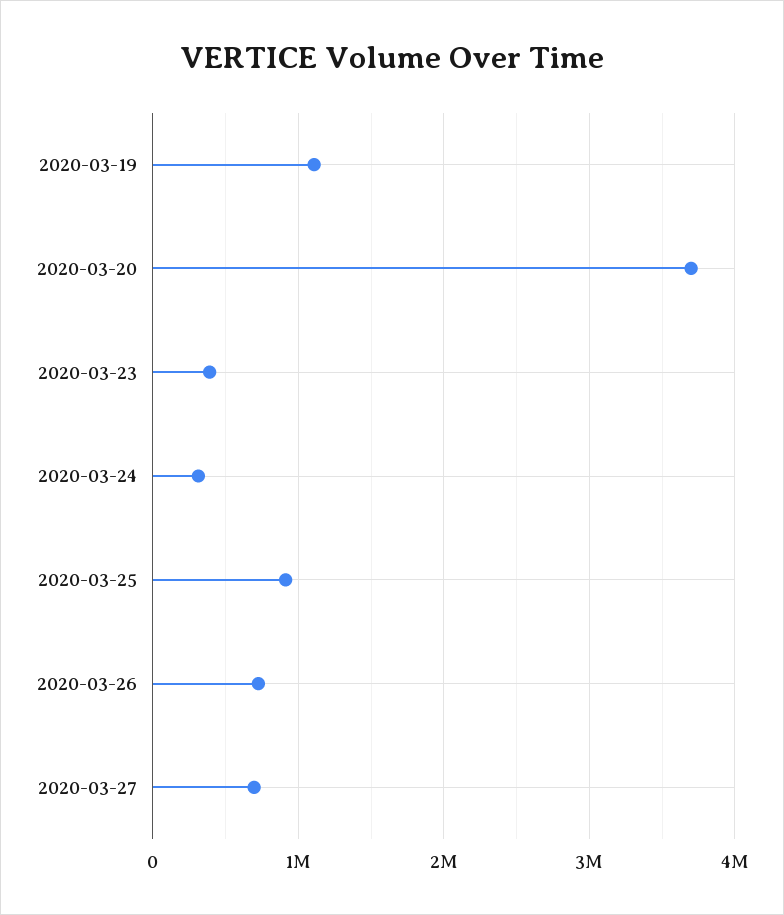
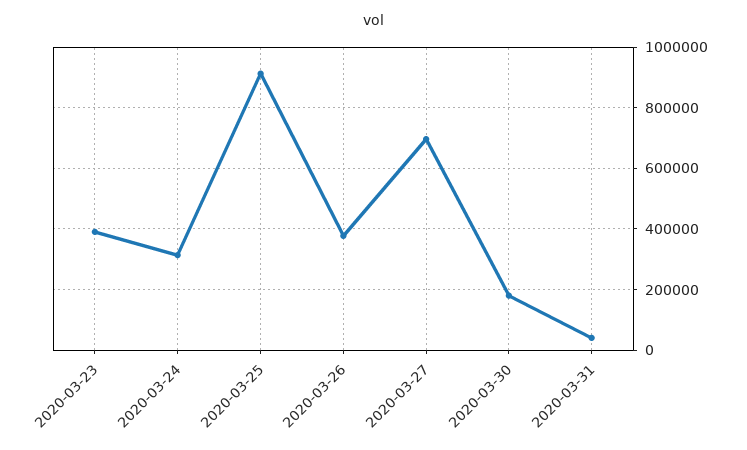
2020-03-19: 1100000 -> none
2020-03-20: 3700000 -> none
2020-03-26: 700000 -> 380000
2020-03-30: none -> 180000
2020-03-31: none -> 40000

